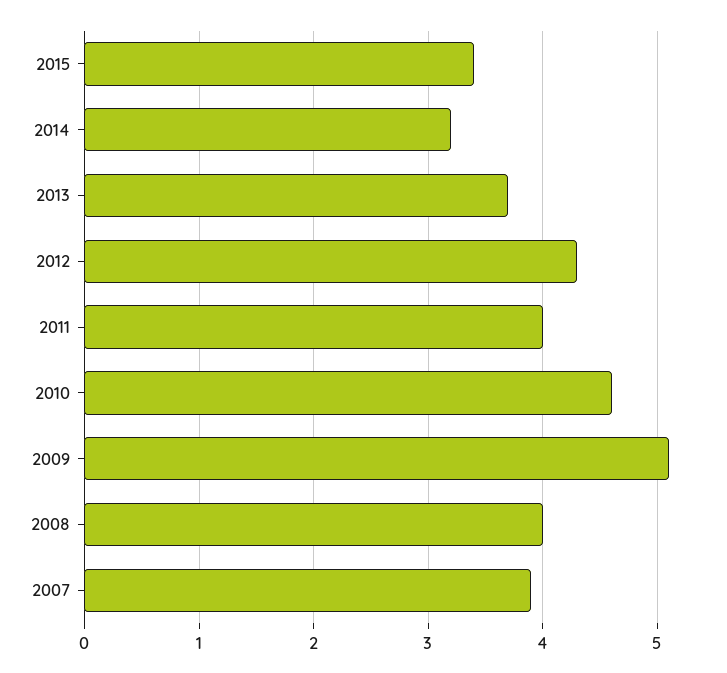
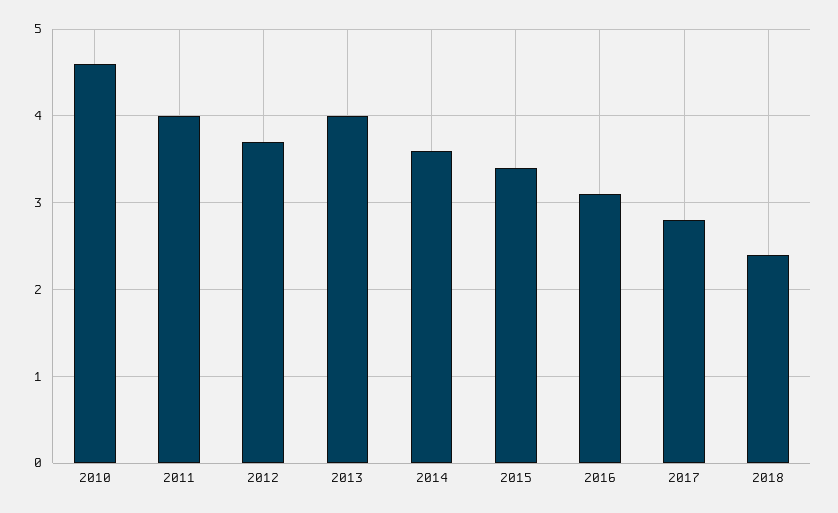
2014: 3.2 -> 3.6
2013: 3.7 -> 4
2012: 4.3 -> 3.7
2009: 5.1 -> none
2008: 4 -> none
2007: 3.9 -> none
2016: none -> 3.1
2017: none -> 2.8
2018: none -> 2.4

